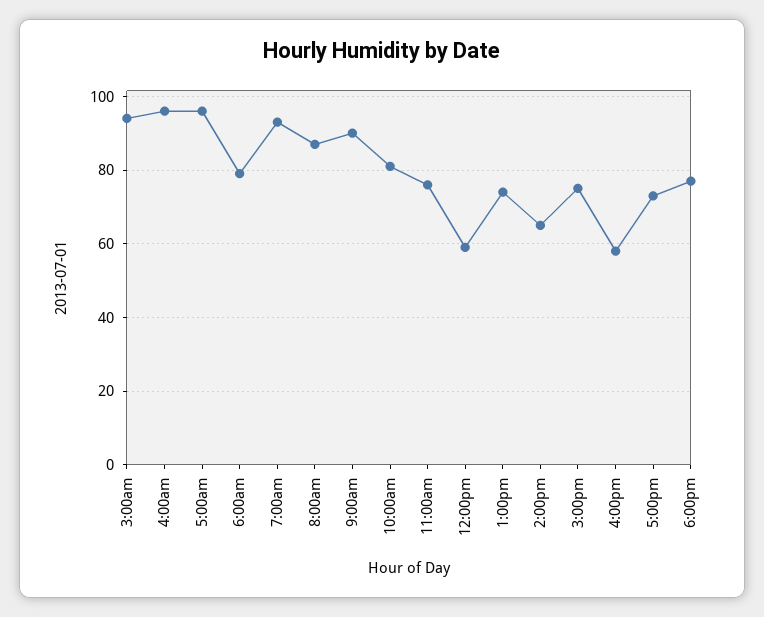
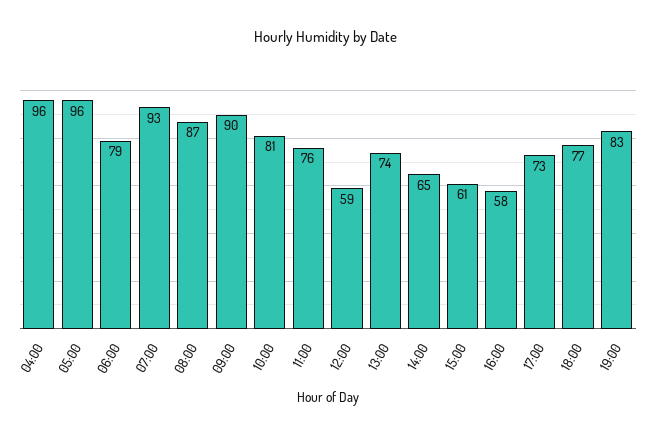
3:00am: 95 -> none
3:00pm: 75 -> 61
19:00: none -> 83

